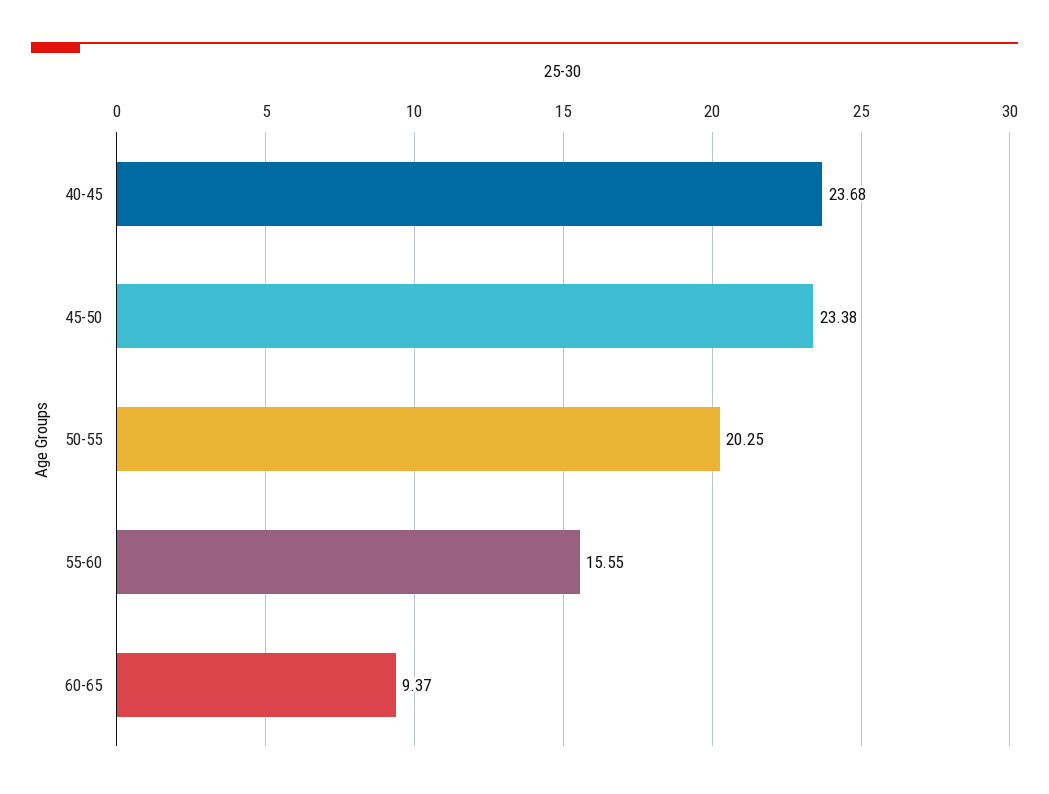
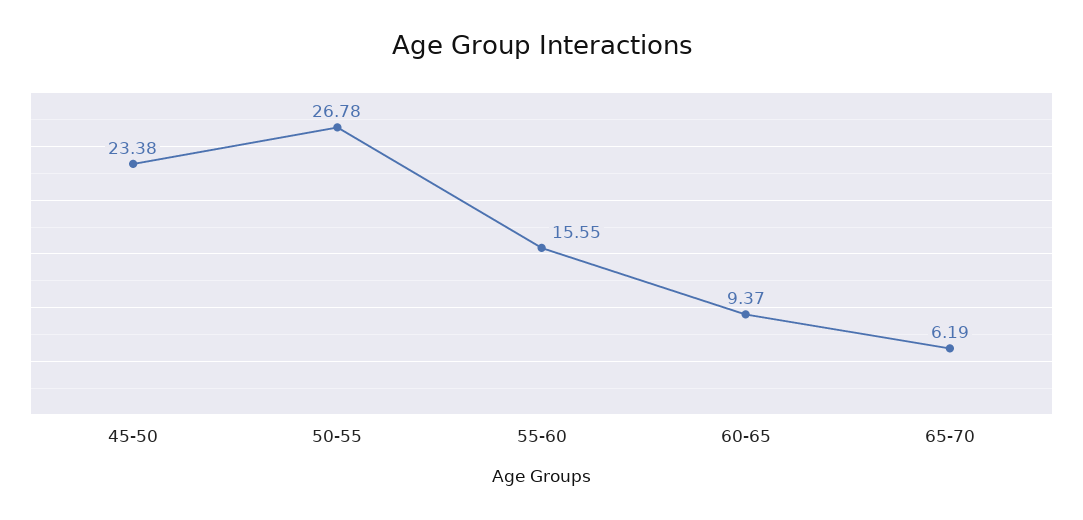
40-45: 23.68 -> none
50-55: 20.25 -> 26.78
65-70: none -> 6.19

